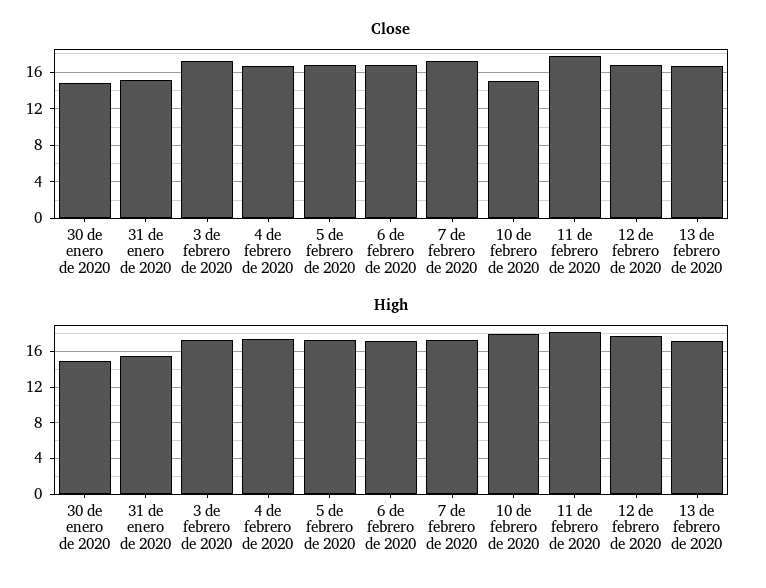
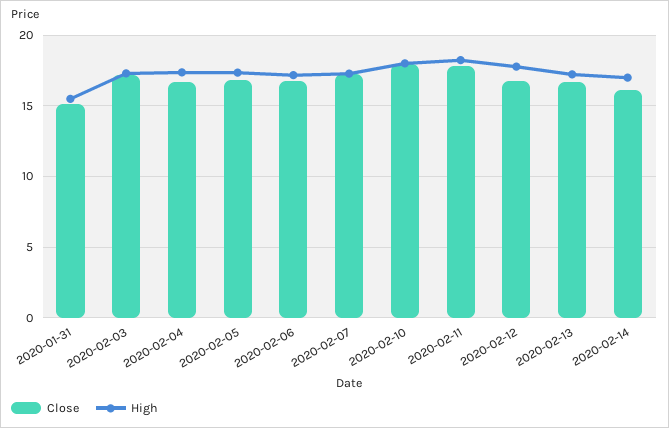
Close, 30 de enero de 2020: 15 -> none
Close, 10 de febrero de 2020: 15 -> 18
High, 30 de enero de 2020: 15 -> none
Close, 2020-02-14: none -> 16
High, 2020-02-14: none -> 17

